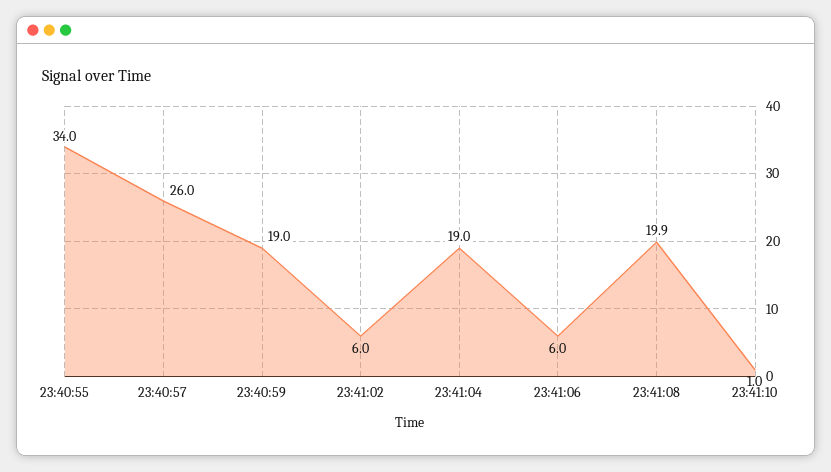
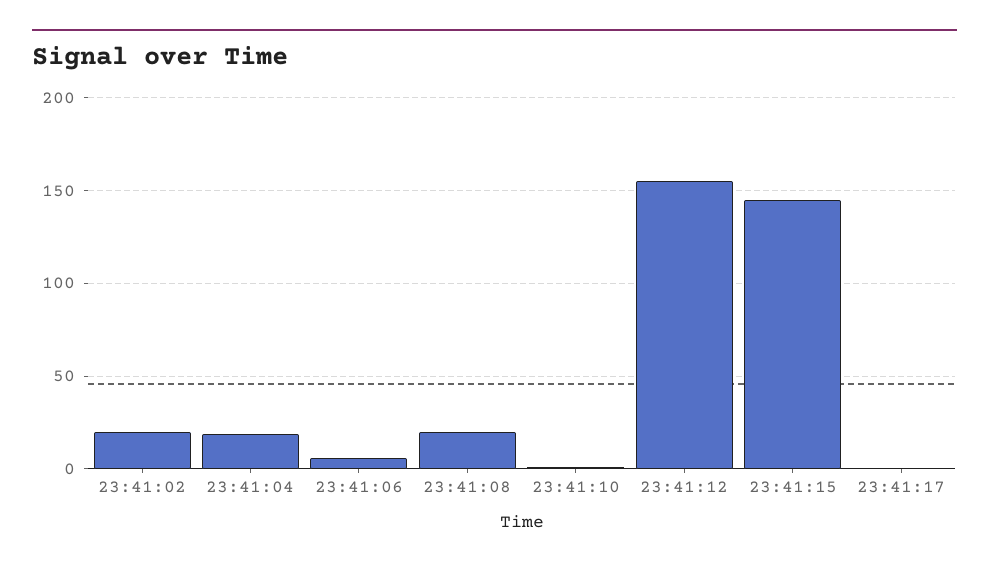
23:40:55: 34 -> none
23:40:57: 26 -> none
23:40:59: 19 -> none
23:41:02: 6 -> 20
23:41:12: none -> 155
23:41:15: none -> 145
23:41:17: none -> 0

